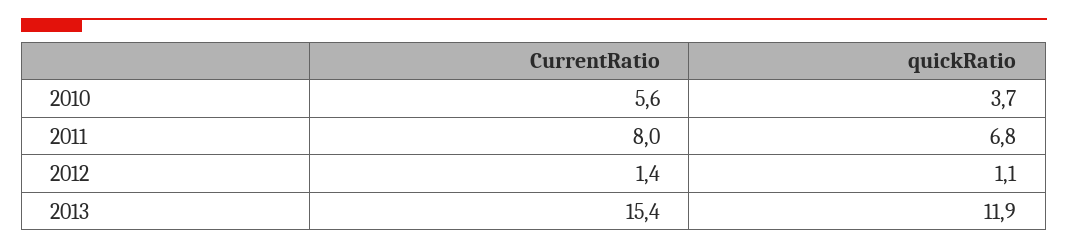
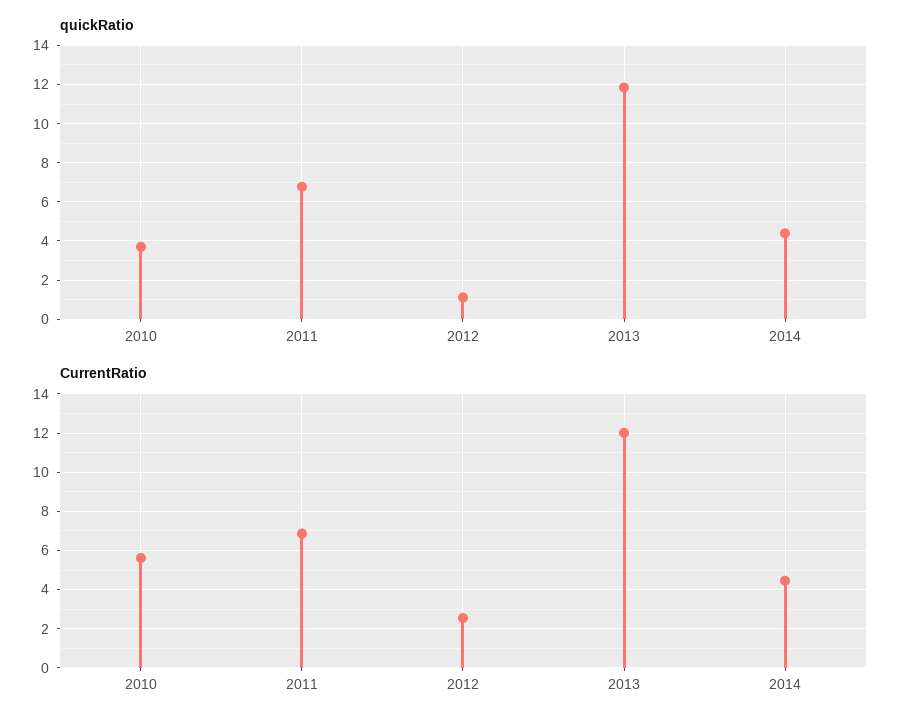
CurrentRatio, 2011: 8 -> 7
CurrentRatio, 2012: 1.4 -> 2.5
CurrentRatio, 2013: 15.4 -> 12
quickRatio, 2014: none -> 4.5
CurrentRatio, 2014: none -> 4.5

